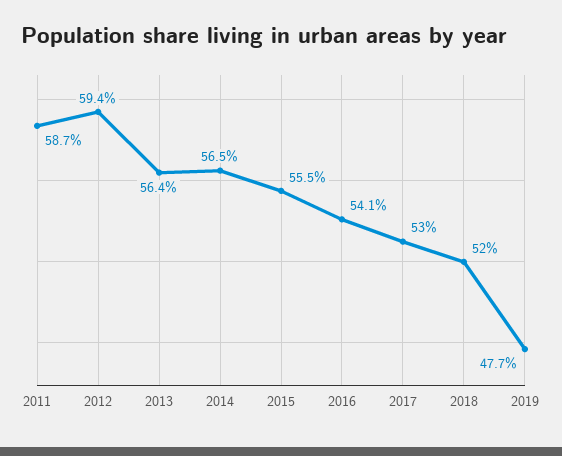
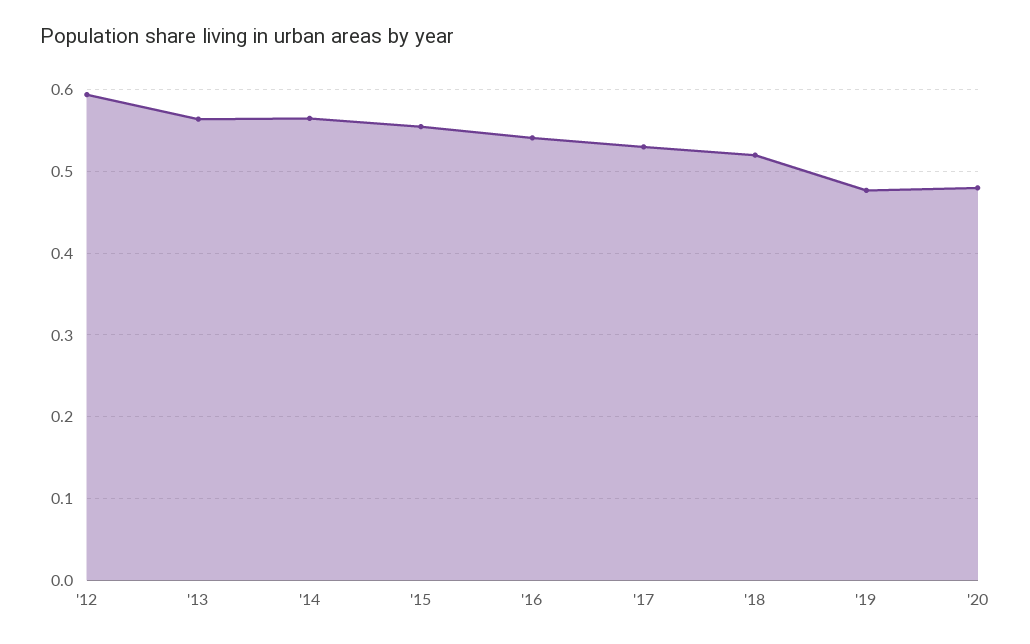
2011: 0.587 -> none
'20: none -> 0.48

